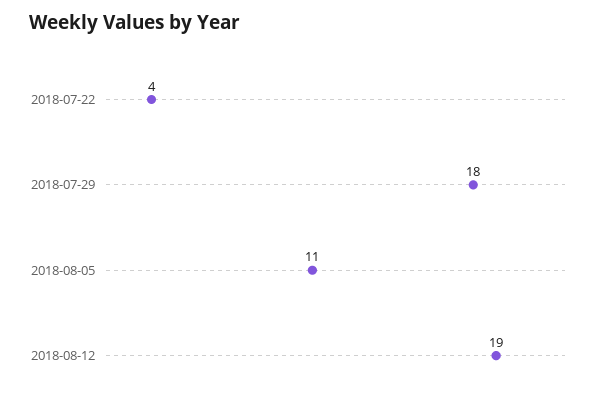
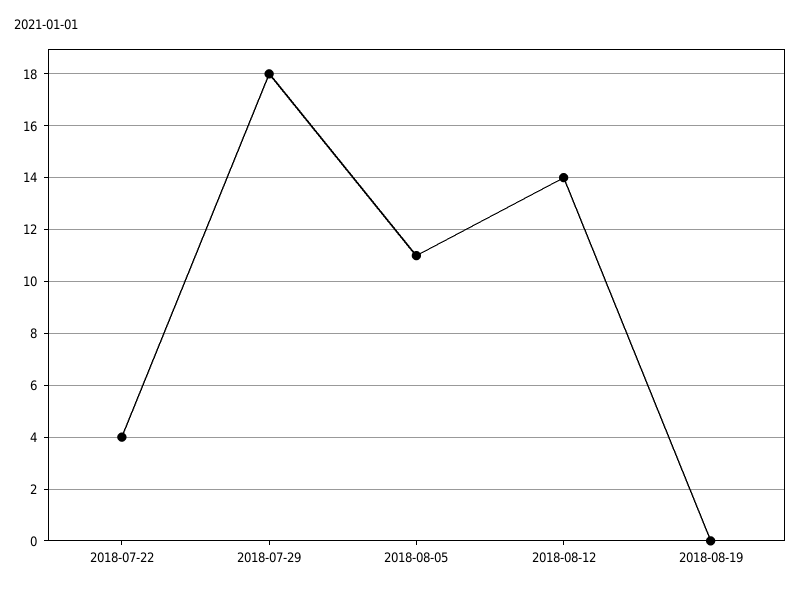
2018-08-12: 19 -> 14
2018-08-19: none -> 0

